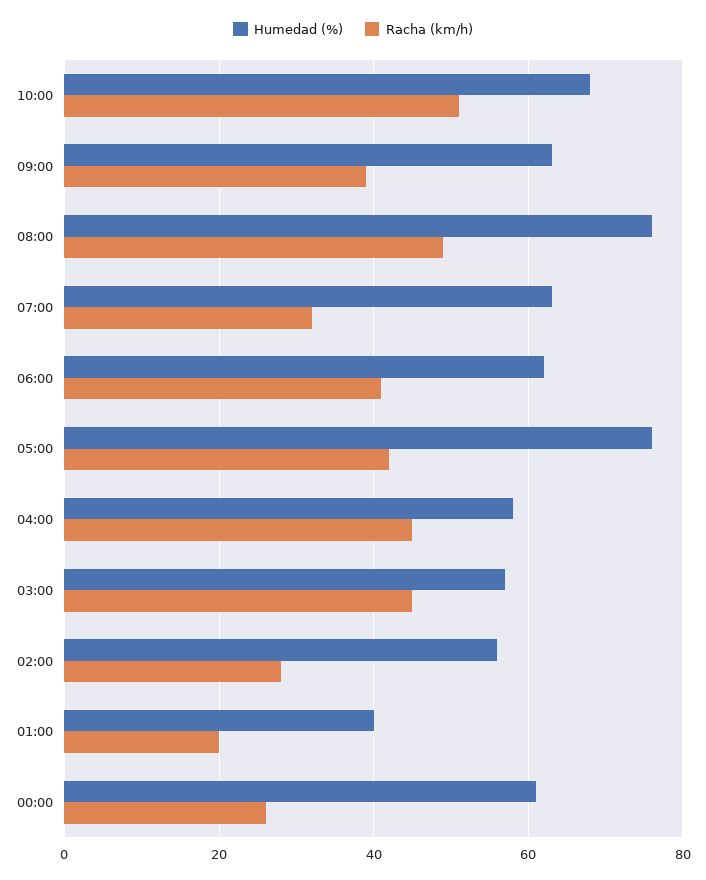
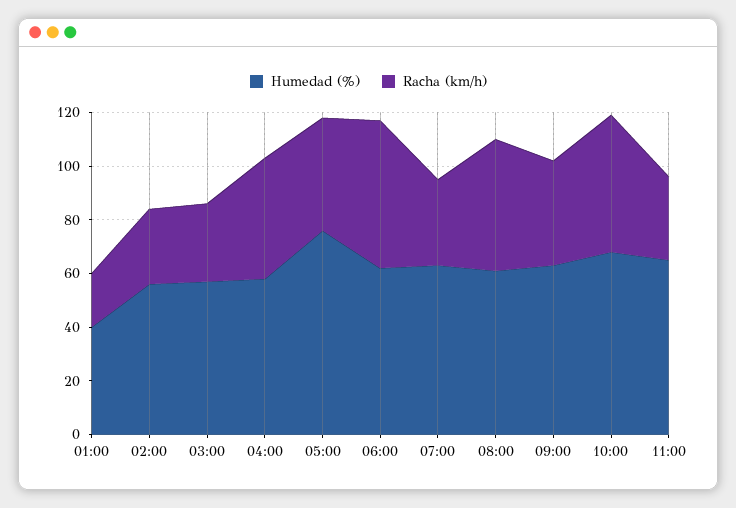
Humedad (%), 08:00: 75 -> 60
Racha (km/h), 06:00: 40 -> 55
Racha (km/h), 03:00: 45 -> 30
Humedad (%), 00:00: 60 -> none
Racha (km/h), 00:00: 25 -> none
Humedad (%), 11:00: none -> 65
Racha (km/h), 11:00: none -> 30

